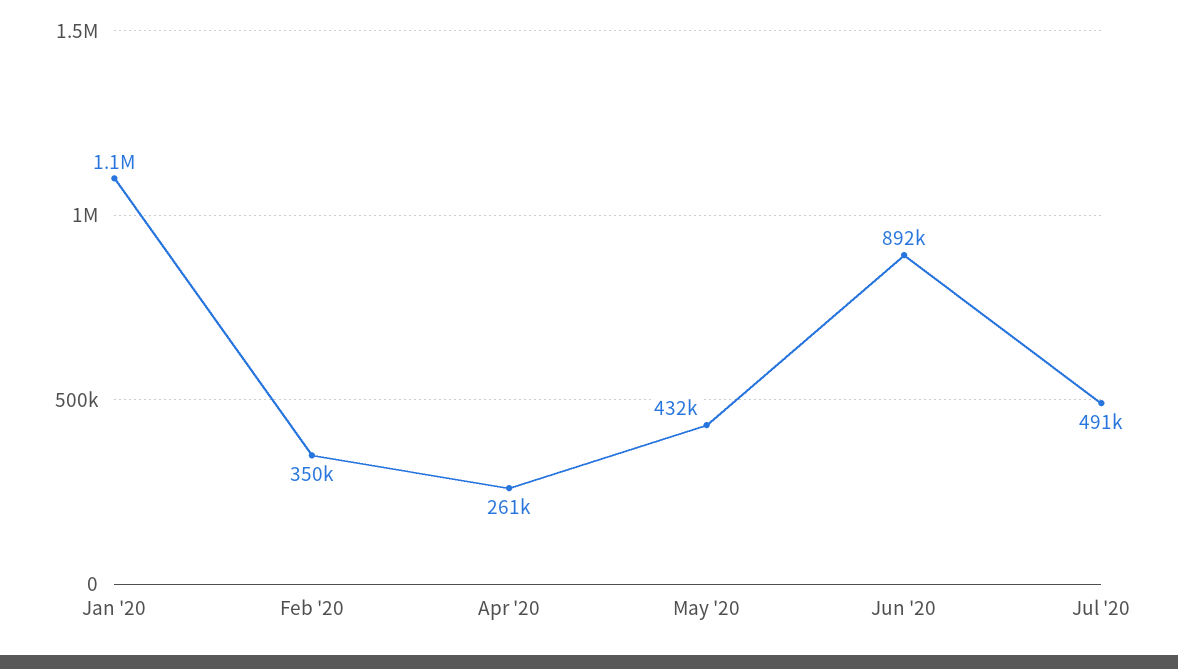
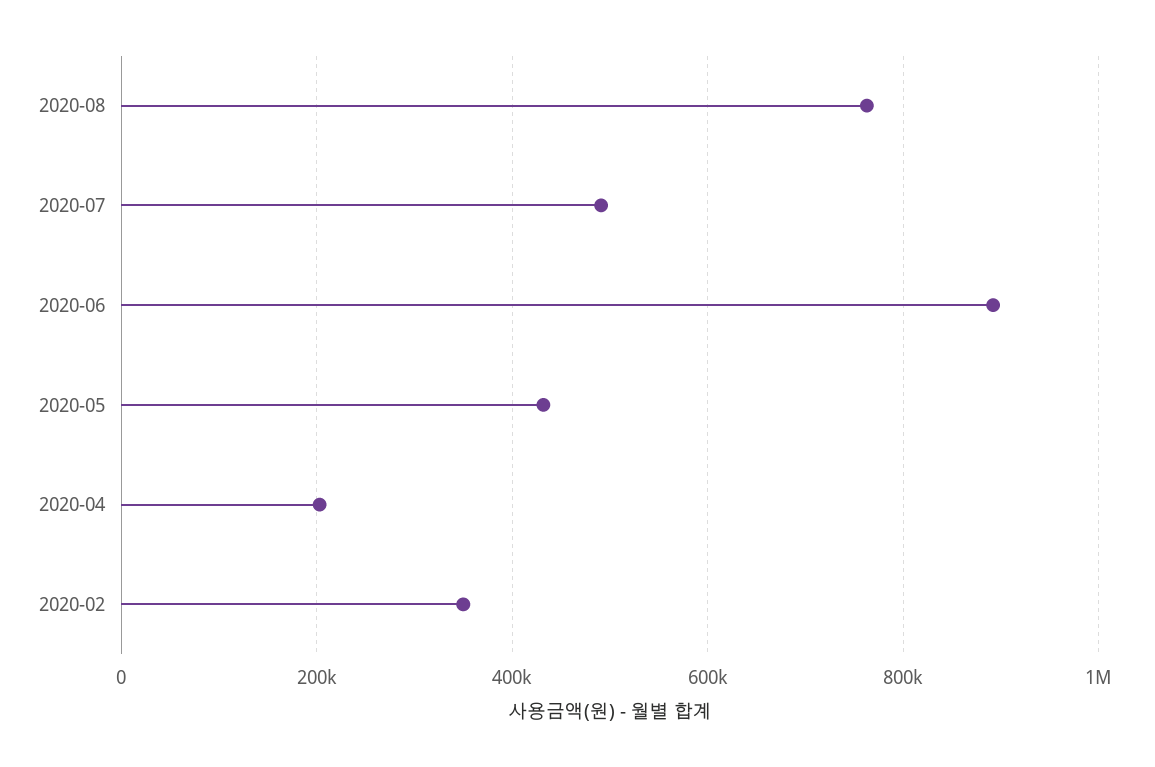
Jan '20: 1100000 -> none
Apr '20: 261000 -> 200000
2020-08: none -> 760000

